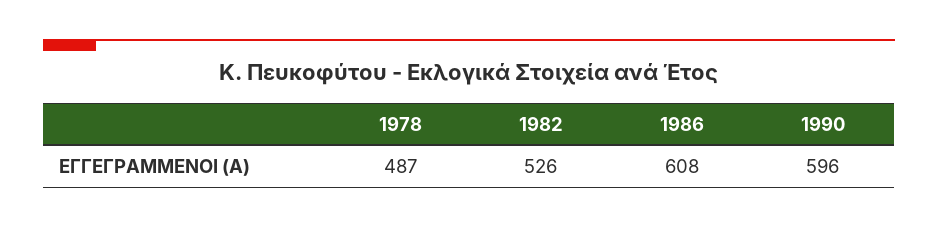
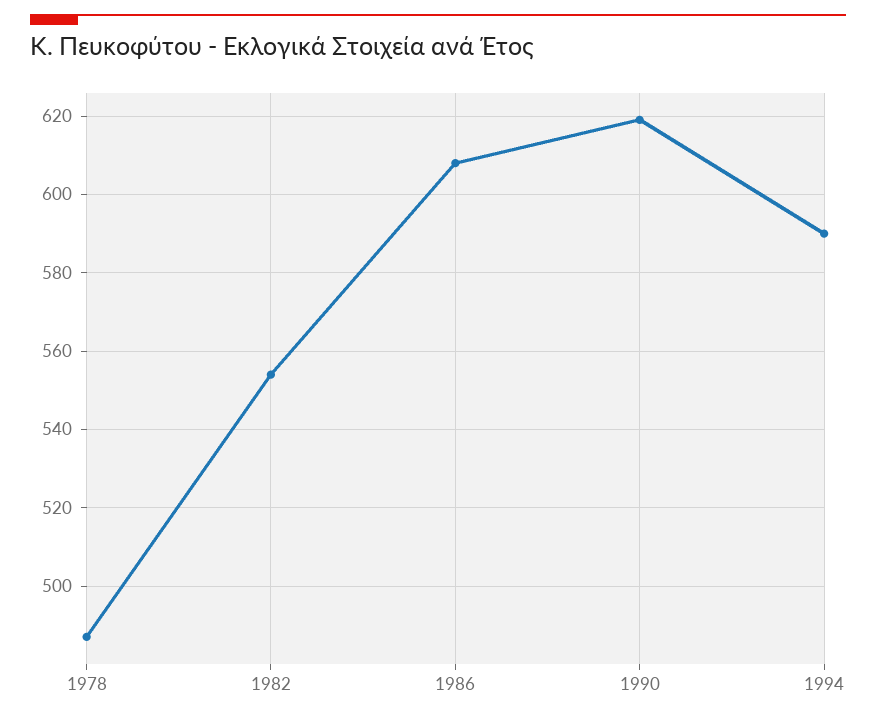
1982: 526 -> 555
1990: 596 -> 620
1994: none -> 590

